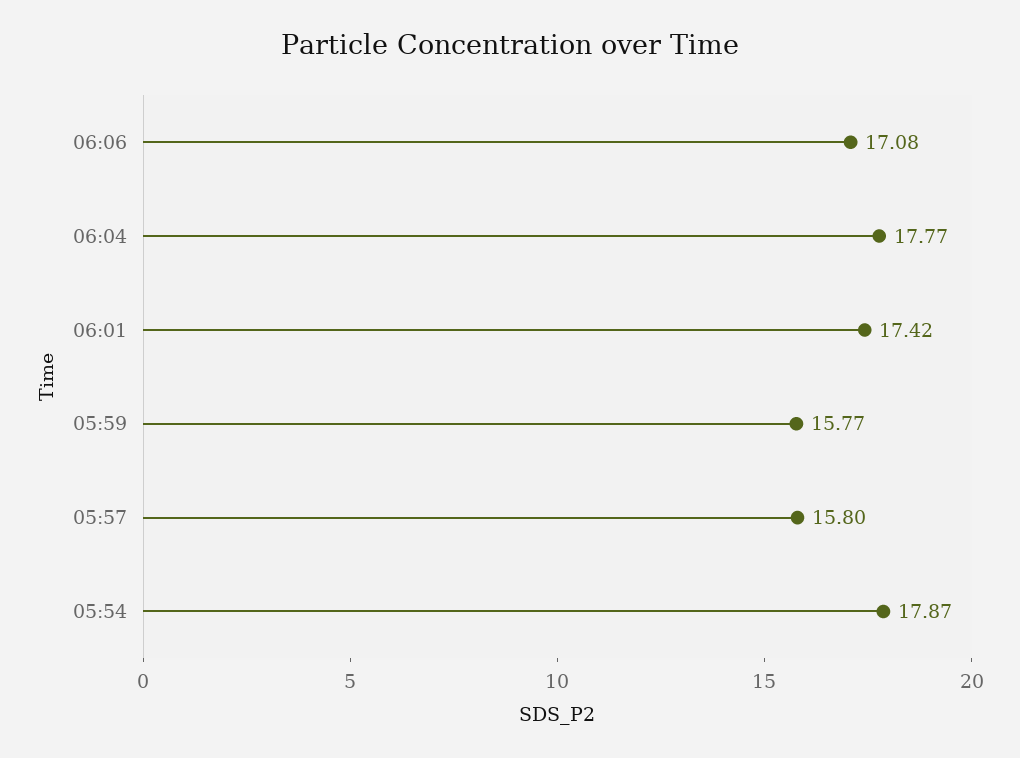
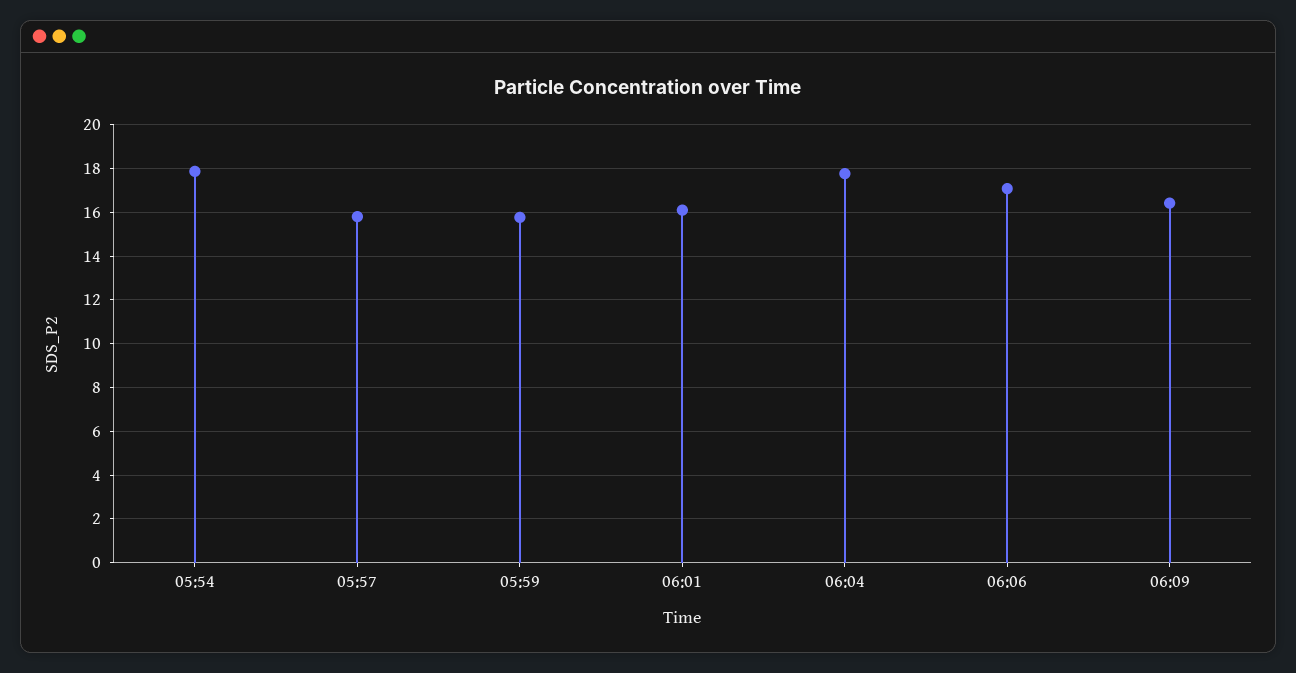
06:01: 17.42 -> 16
06:09: none -> 16.5

